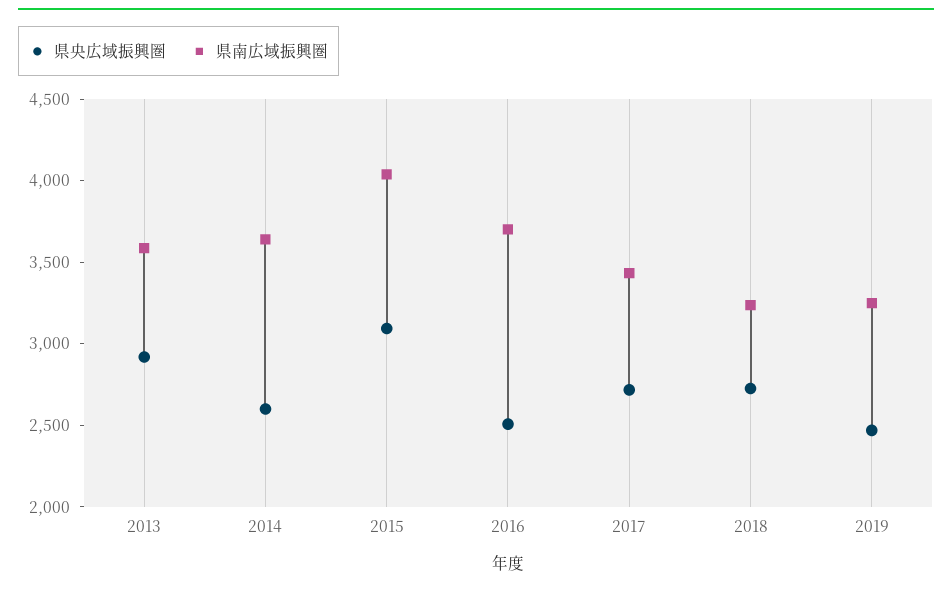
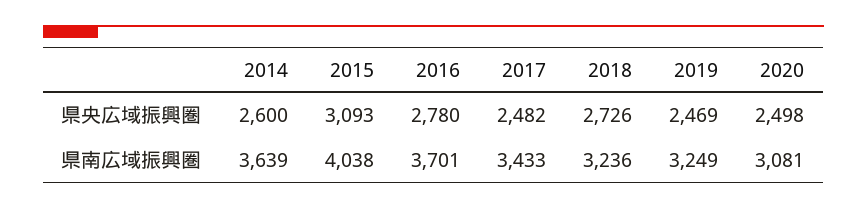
県央広域振興圏, 2013: 2900 -> none
県南広域振興圏, 2013: 3600 -> none
県央広域振興圏, 2016: 2500 -> 2780
県央広域振興圏, 2017: 2700 -> 2482
県央広域振興圏, 2020: none -> 2498
県南広域振興圏, 2020: none -> 3081

